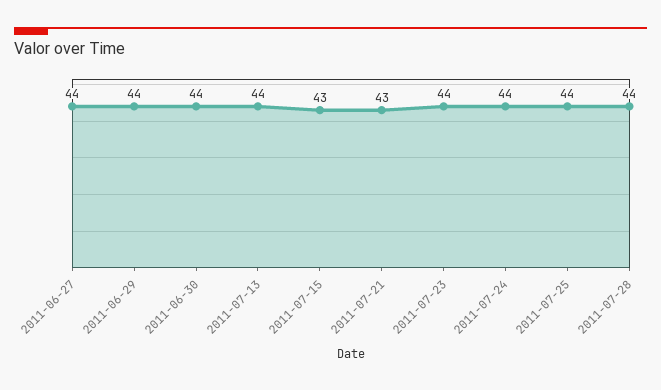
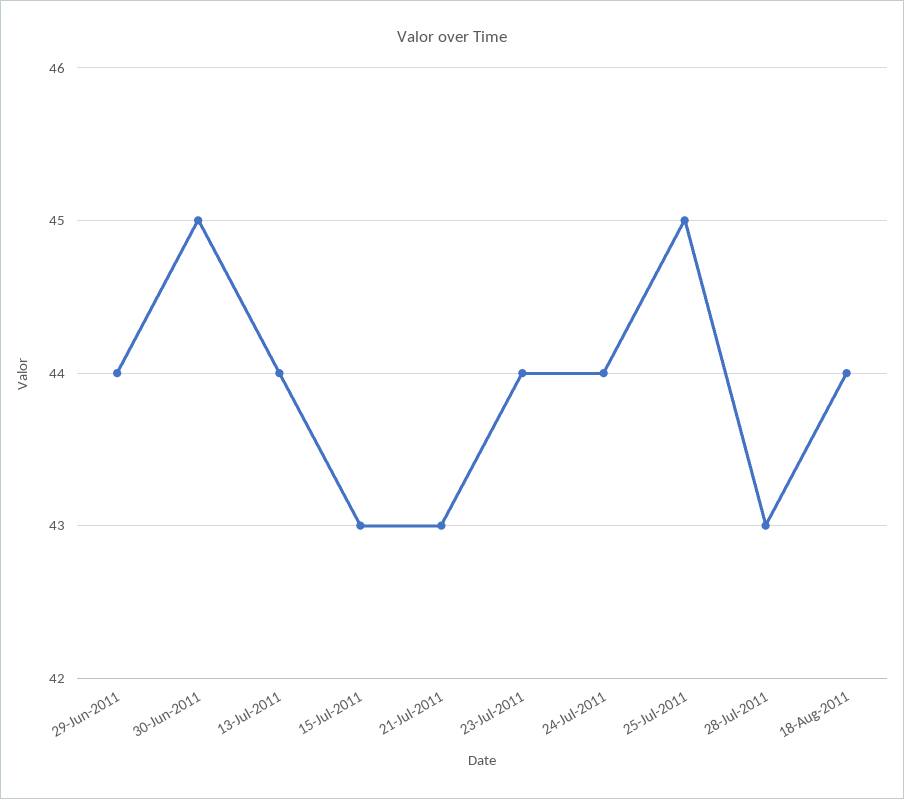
2011-06-27: 44 -> none
2011-06-30: 44 -> 45
2011-07-25: 44 -> 45
2011-07-28: 44 -> 43
18-Aug-2011: none -> 44

